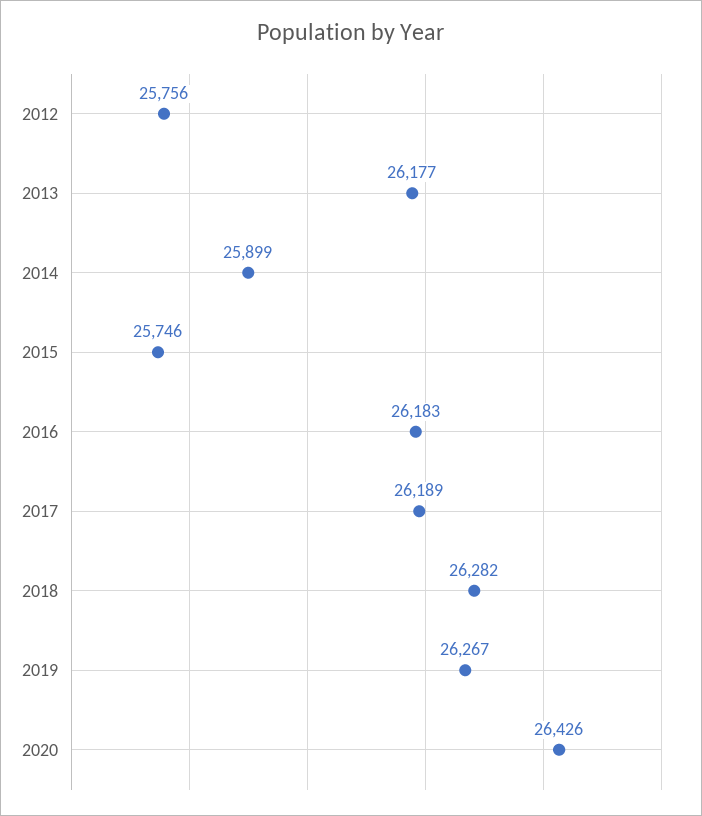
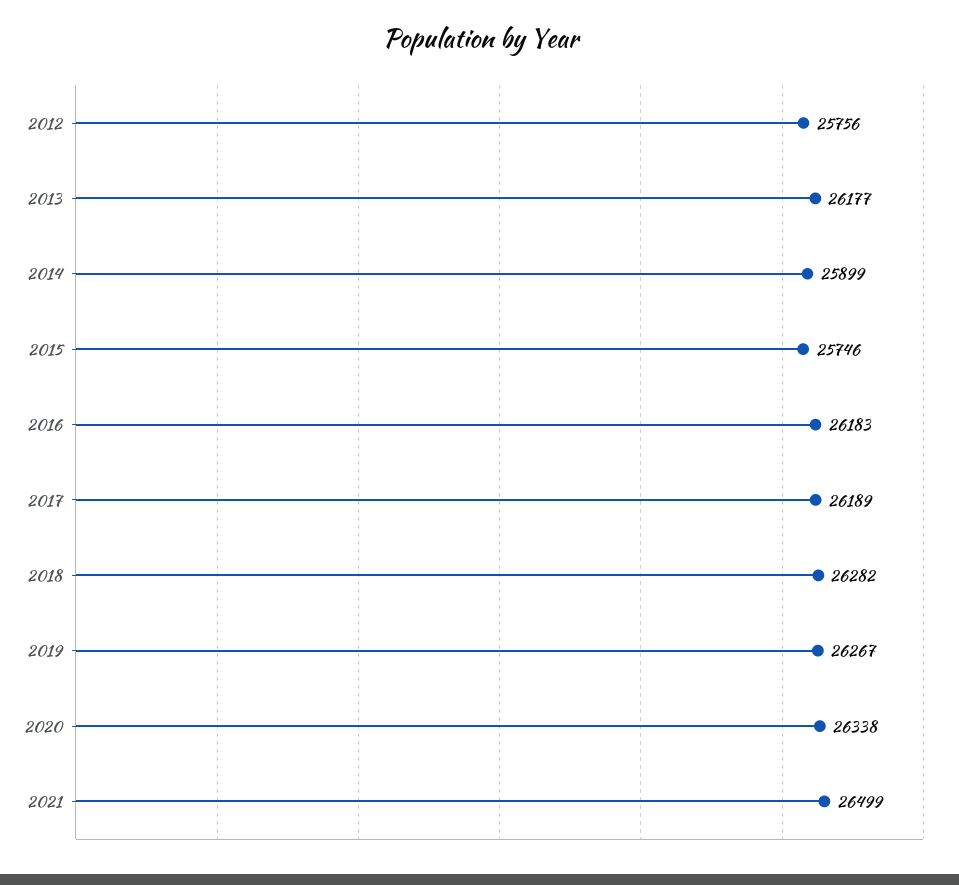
2020: 26426 -> 26338
2021: none -> 26499

